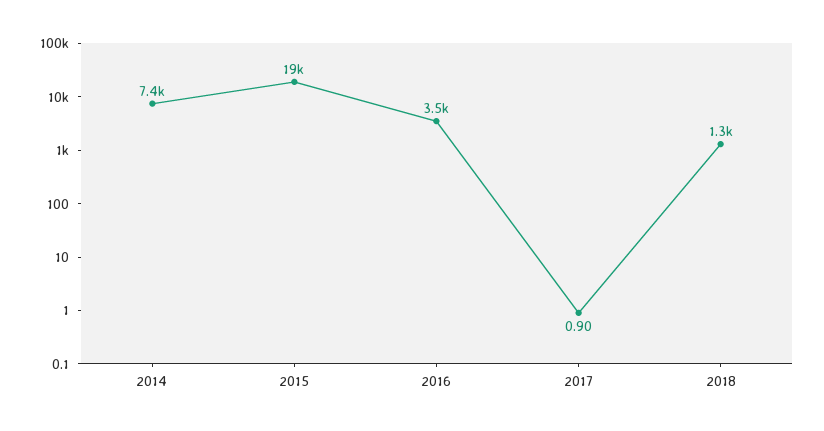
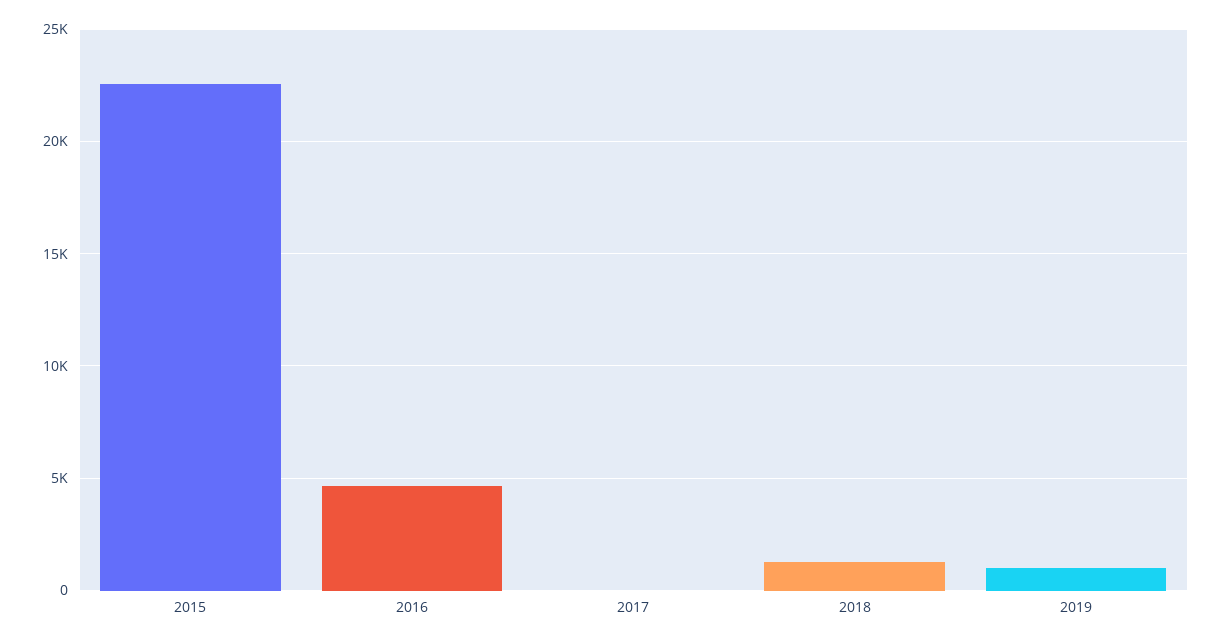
2014: 7400 -> none
2015: 19000 -> 22500
2016: 3500 -> 4500
2019: none -> 1000

